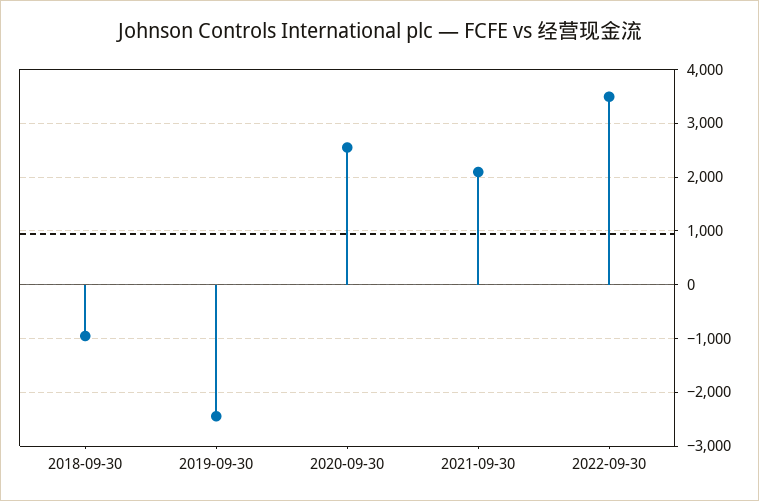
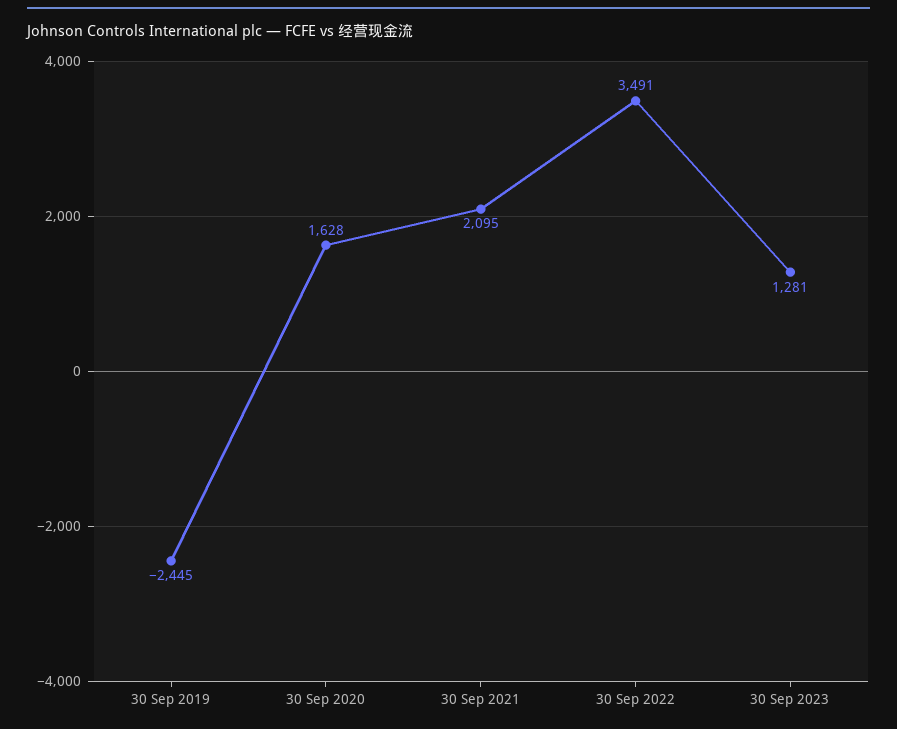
2018-09-30: -1000 -> none
2020-09-30: 2600 -> 1628
30 Sep 2023: none -> 1281

